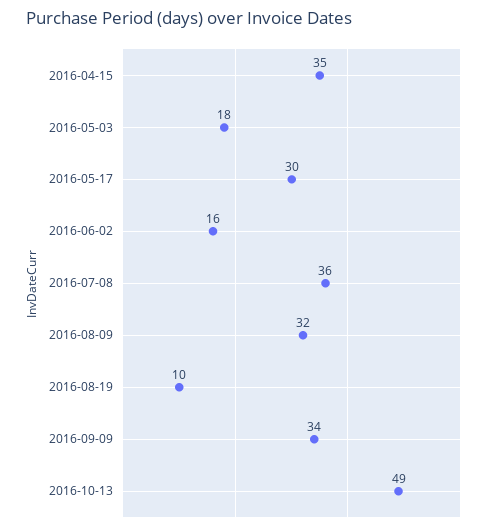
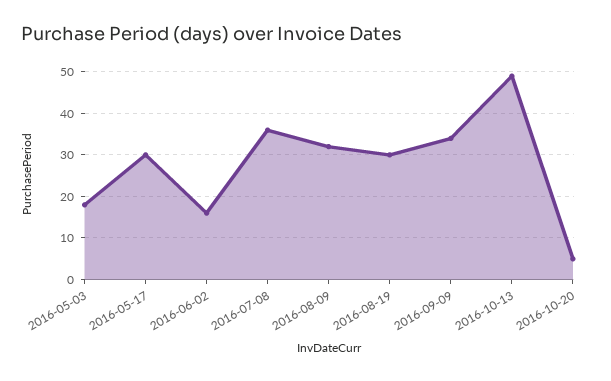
2016-04-15: 35 -> none
2016-08-19: 10 -> 30
2016-10-20: none -> 5

